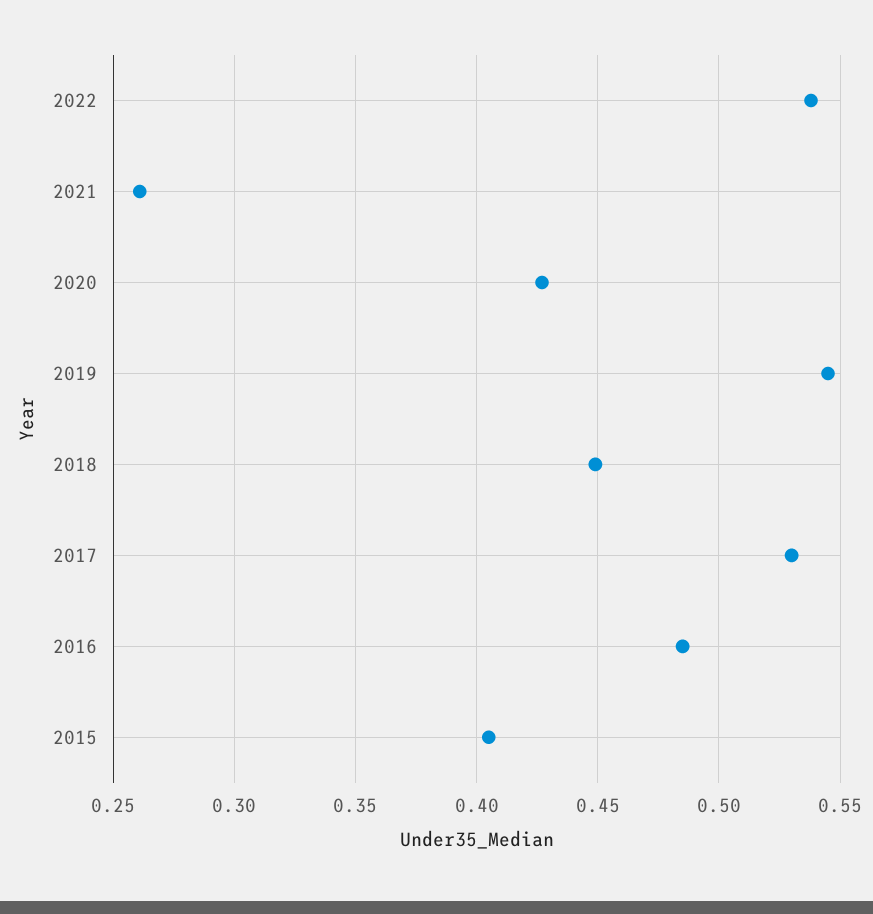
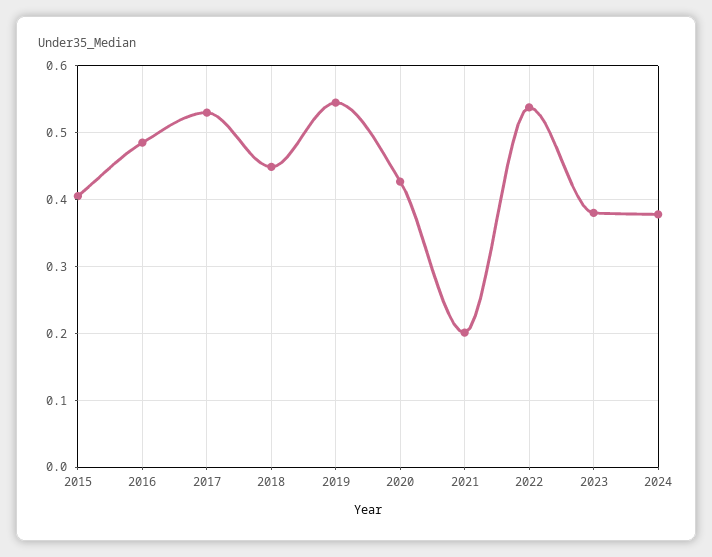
2021: 0.26 -> 0.2
2023: none -> 0.38
2024: none -> 0.38

